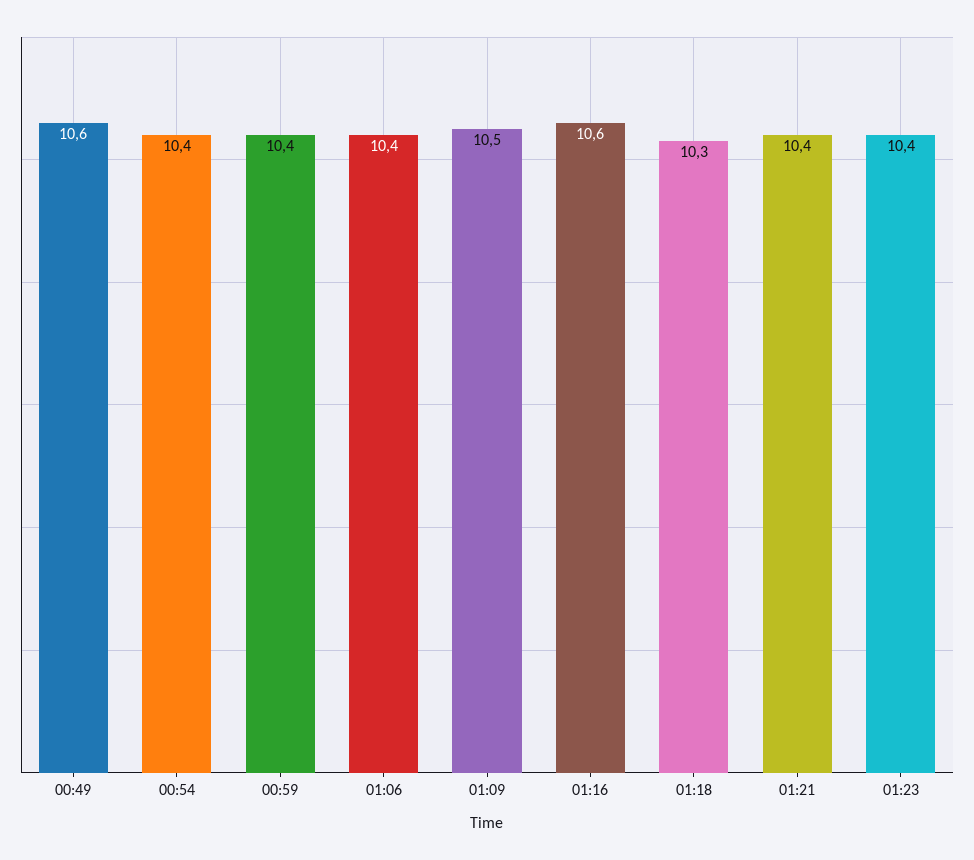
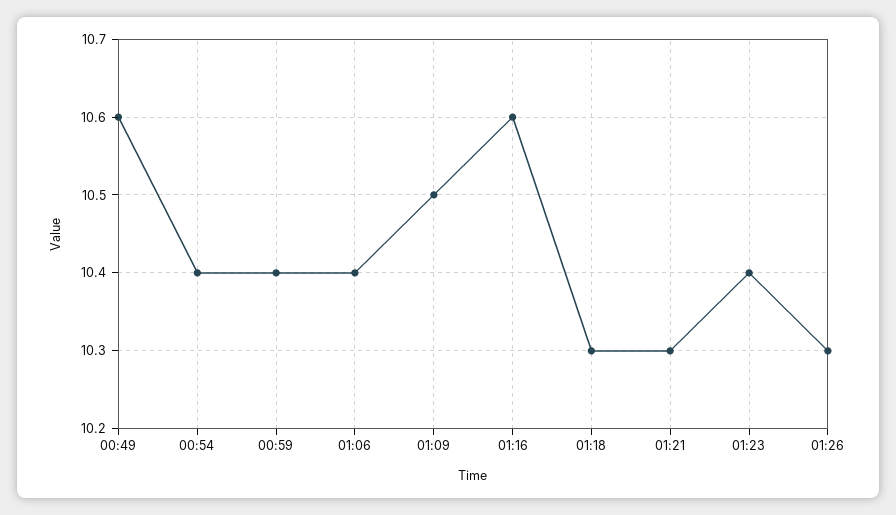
01:21: 10.4 -> 10.3
01:26: none -> 10.3

